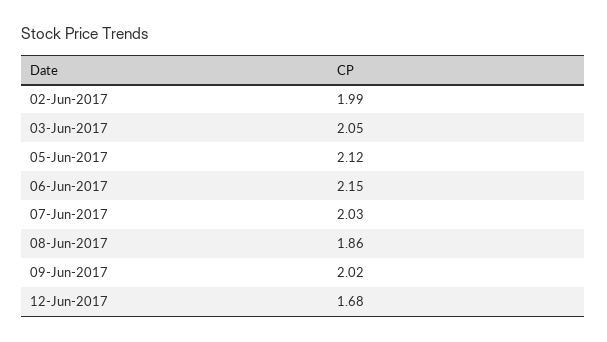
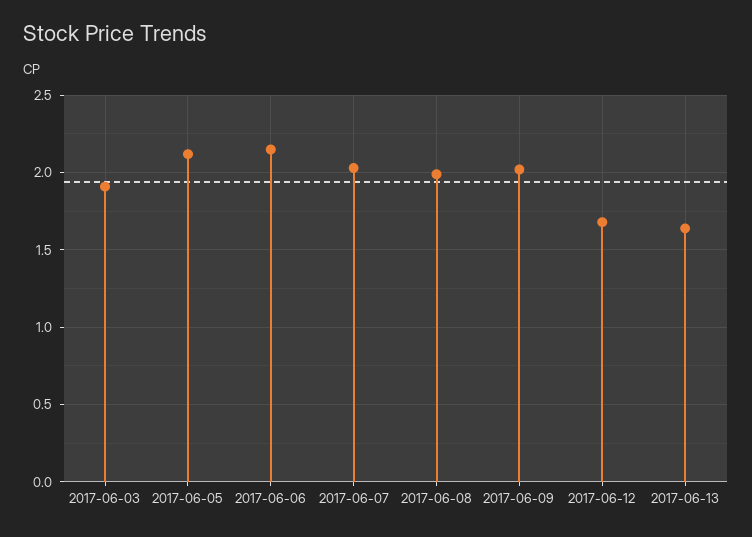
02-Jun-2017: 1.99 -> none
03-Jun-2017: 2.05 -> 1.9
08-Jun-2017: 1.86 -> 2
2017-06-13: none -> 1.65

